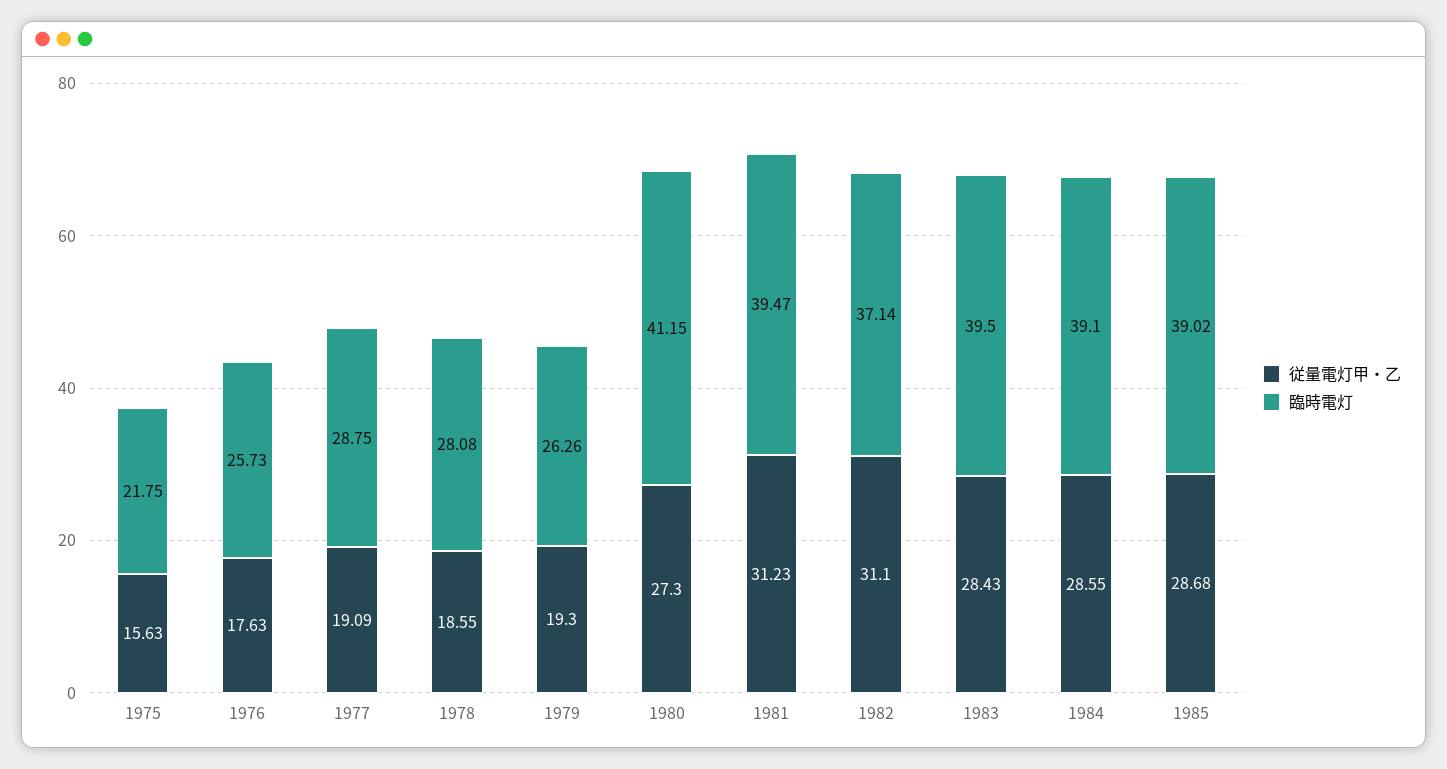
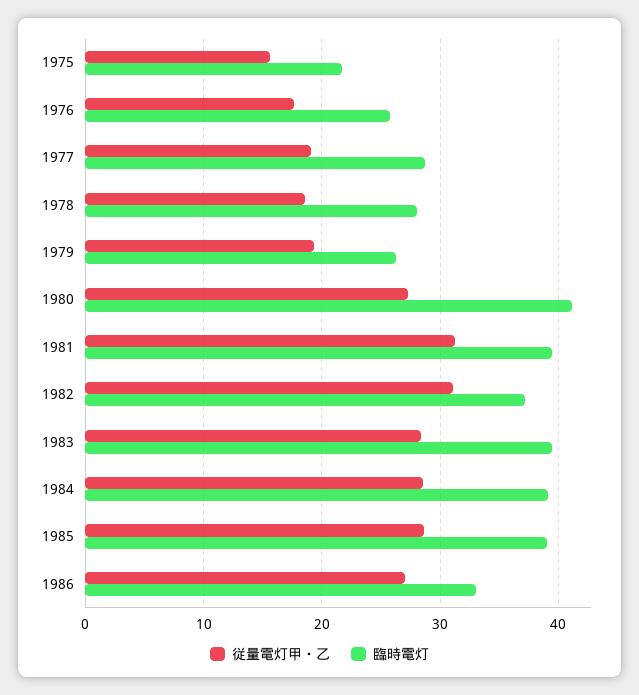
従量電灯甲・乙, 1986: none -> 27
臨時電灯, 1986: none -> 33

